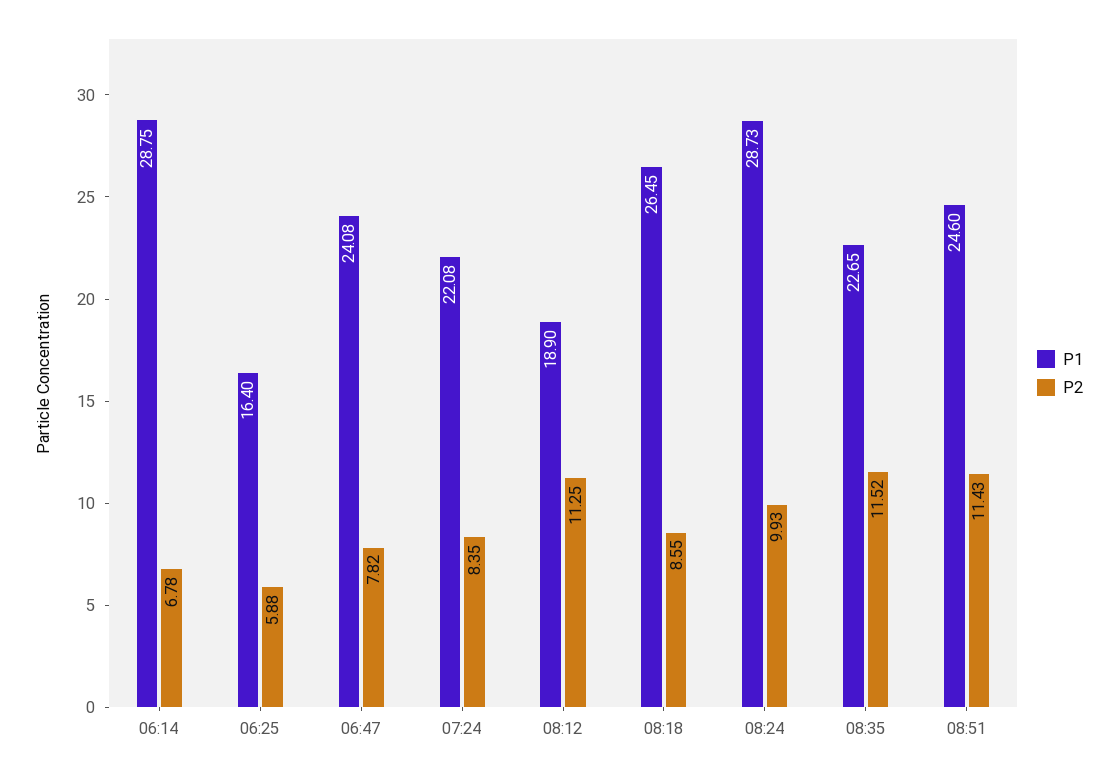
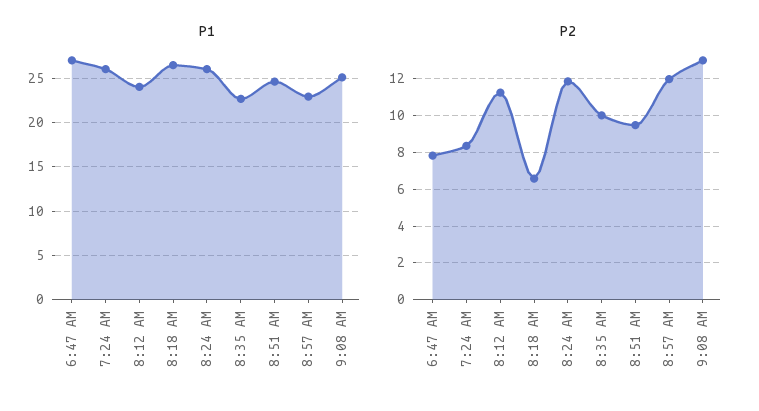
P1, 06:14: 28.75 -> none
P2, 06:14: 6.78 -> none
P1, 06:25: 16.4 -> none
P2, 06:25: 5.88 -> none
P1, 06:47: 24.08 -> 27
P1, 07:24: 22.08 -> 26
P1, 08:12: 18.9 -> 24
P2, 08:18: 8.55 -> 6.5
P1, 08:24: 28.73 -> 26
P2, 08:24: 9.93 -> 12
P2, 08:35: 11.52 -> 10
P2, 08:51: 11.43 -> 9.5
P1, 8:57 AM: none -> 23
P1, 9:08 AM: none -> 25
P2, 8:57 AM: none -> 12
P2, 9:08 AM: none -> 13

